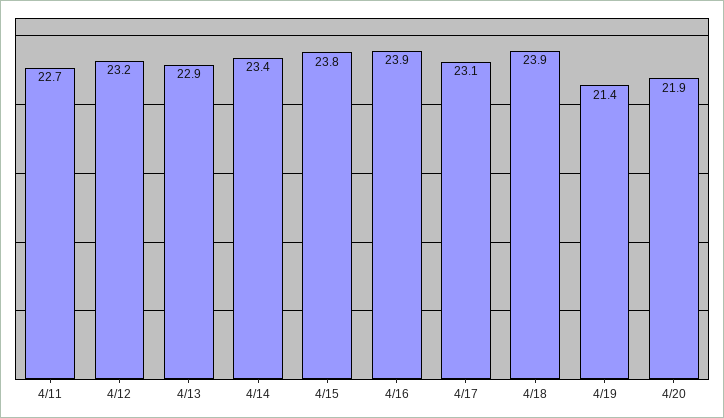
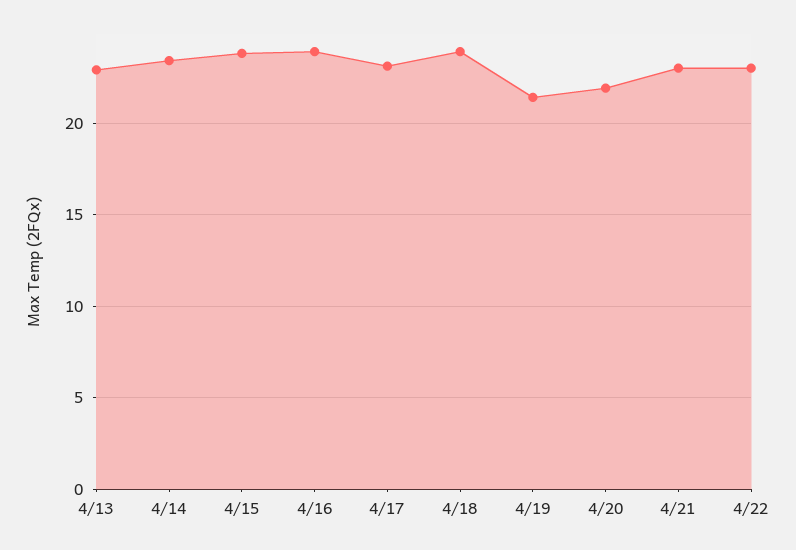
4/11: 22.7 -> none
4/12: 23.2 -> none
4/21: none -> 23
4/22: none -> 23

